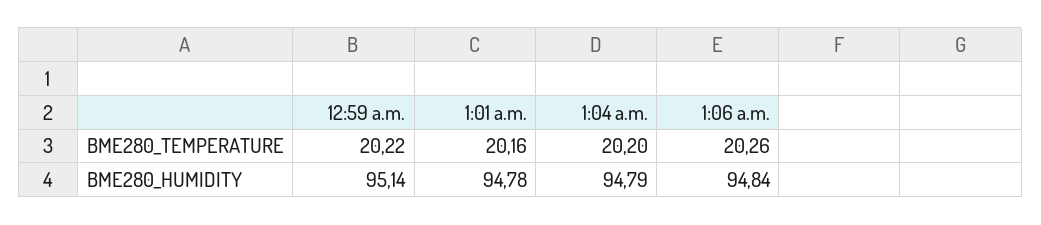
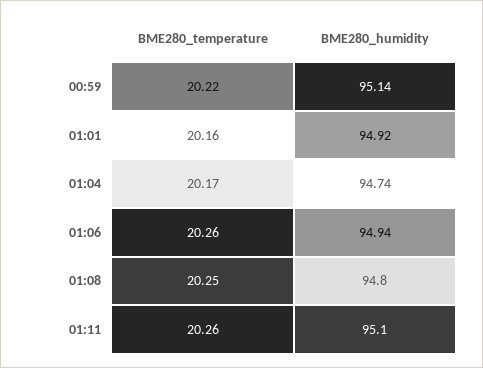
1:04 a.m., BME280_TEMPERATURE: 20.2 -> 20.17
1:01 a.m., BME280_HUMIDITY: 94.78 -> 94.92
1:04 a.m., BME280_HUMIDITY: 94.79 -> 94.74
1:06 a.m., BME280_HUMIDITY: 94.84 -> 94.94
01:08, BME280_TEMPERATURE: none -> 20.25
01:08, BME280_HUMIDITY: none -> 94.8
01:11, BME280_TEMPERATURE: none -> 20.26
01:11, BME280_HUMIDITY: none -> 95.1

